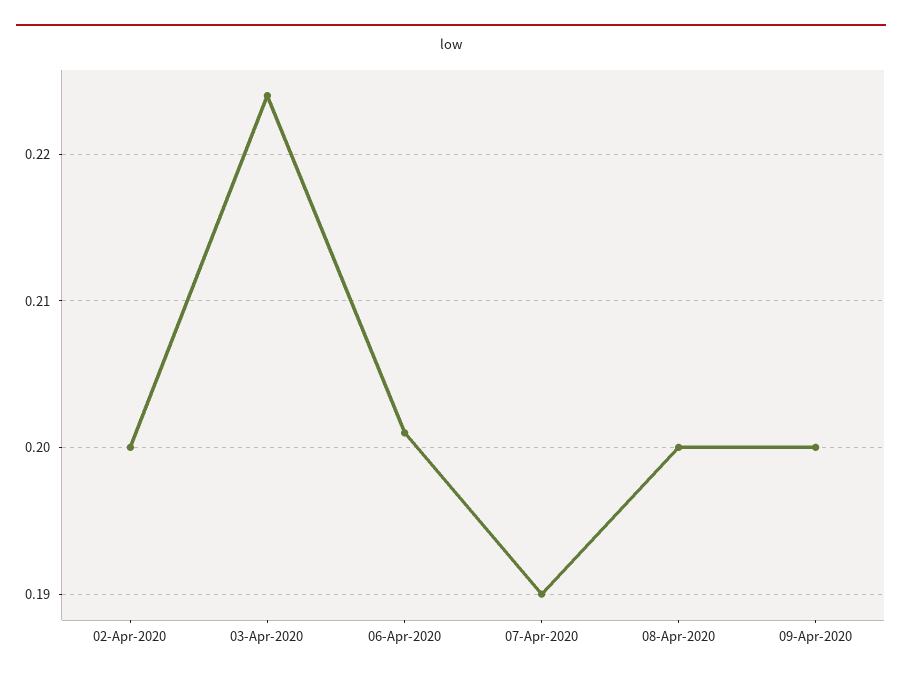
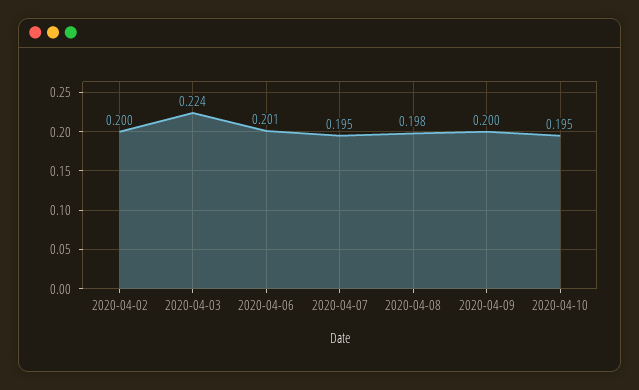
07-Apr-2020: 0.19 -> 0.195
08-Apr-2020: 0.2 -> 0.198
2020-04-10: none -> 0.195

